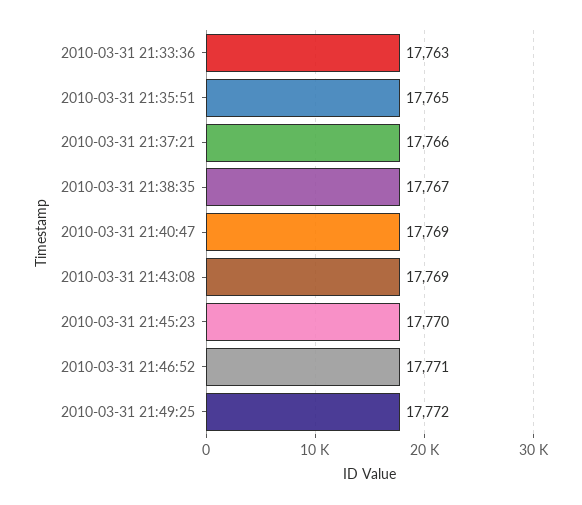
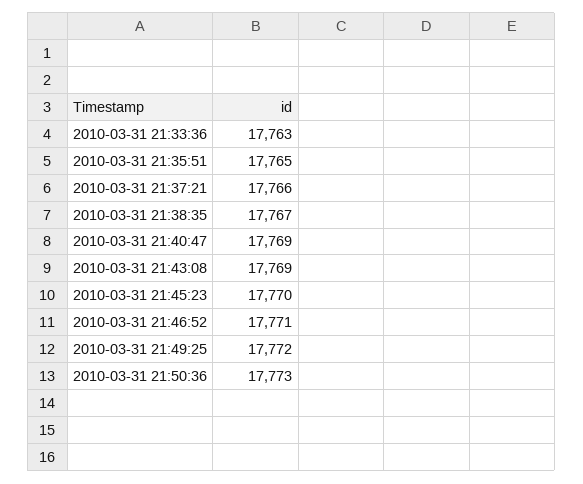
2010-03-31 21:50:36: none -> 17773

